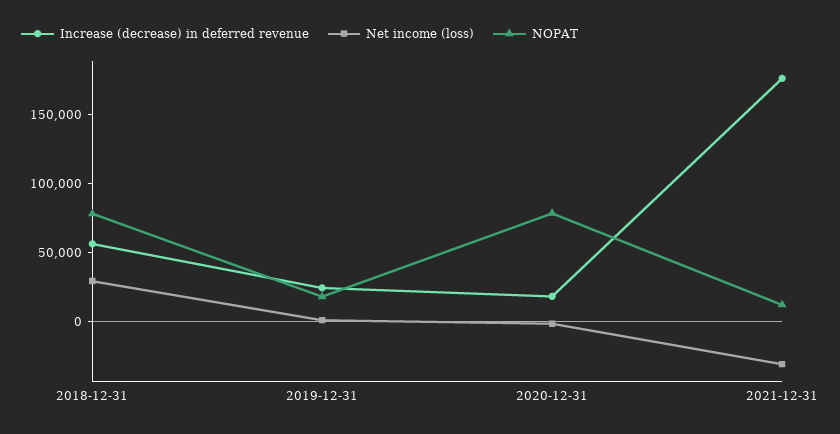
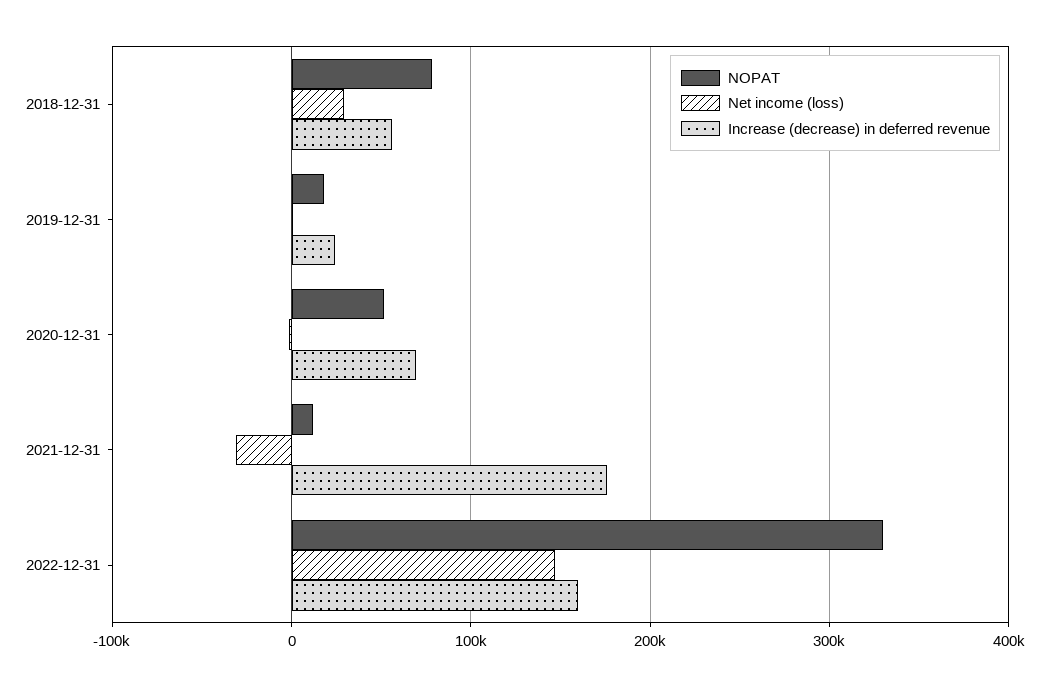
Increase (decrease) in deferred revenue, 2020-12-31: 20000 -> 70000
NOPAT, 2020-12-31: 80000 -> 50000
NOPAT, 2022-12-31: none -> 330000
Net income (loss), 2022-12-31: none -> 150000
Increase (decrease) in deferred revenue, 2022-12-31: none -> 160000

